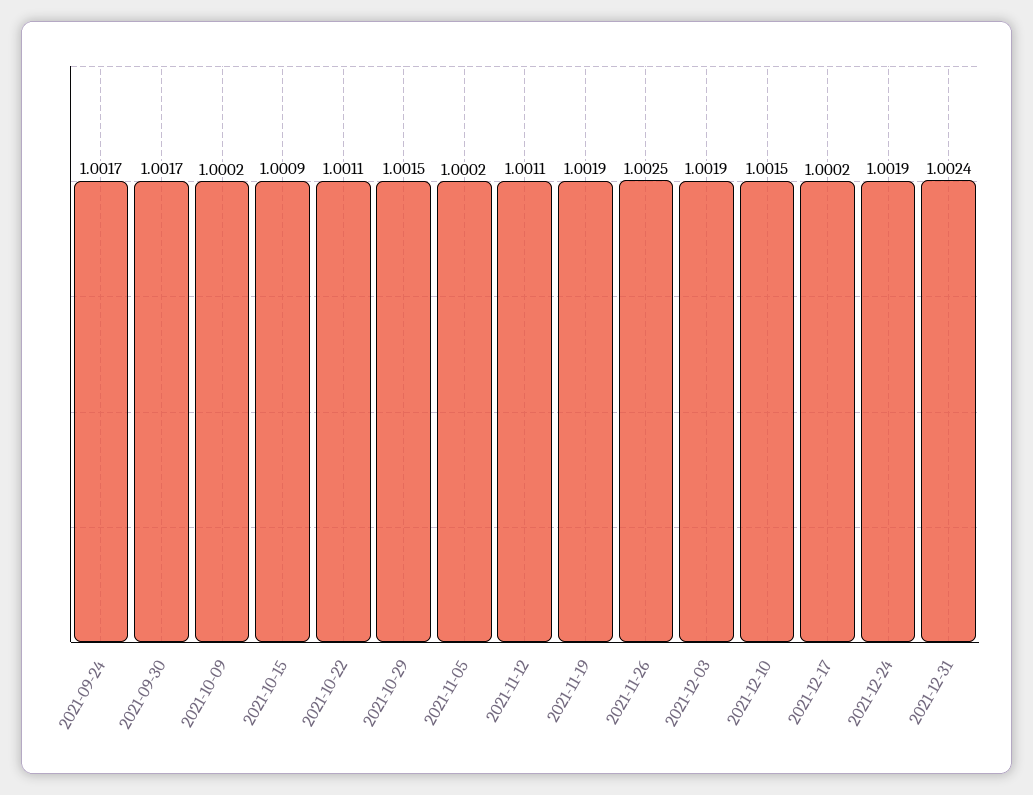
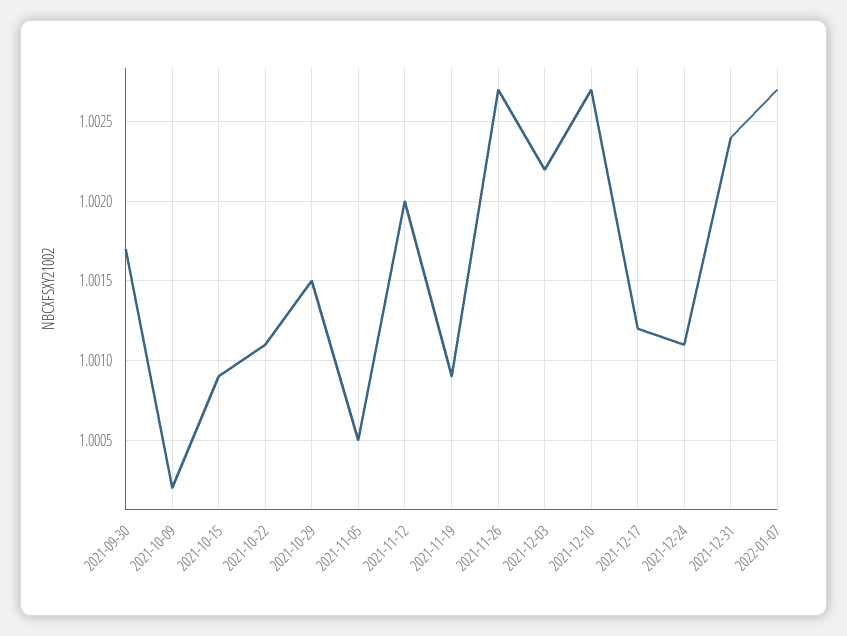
2021-09-24: 1.0017 -> none
2021-11-05: 1.0002 -> 1.0005
2021-11-12: 1.0011 -> 1.002
2021-11-19: 1.0019 -> 1.0009
2021-11-26: 1.0025 -> 1.0027
2021-12-03: 1.0019 -> 1.0022
2021-12-10: 1.0015 -> 1.0027
2021-12-17: 1.0002 -> 1.0012
2021-12-24: 1.0019 -> 1.0011
2022-01-07: none -> 1.0027

